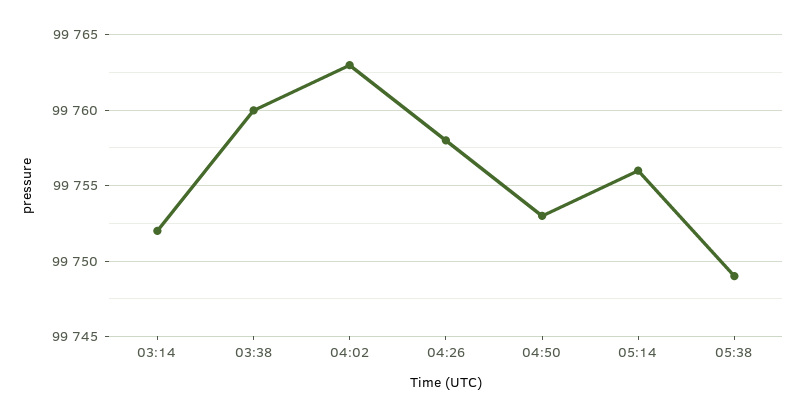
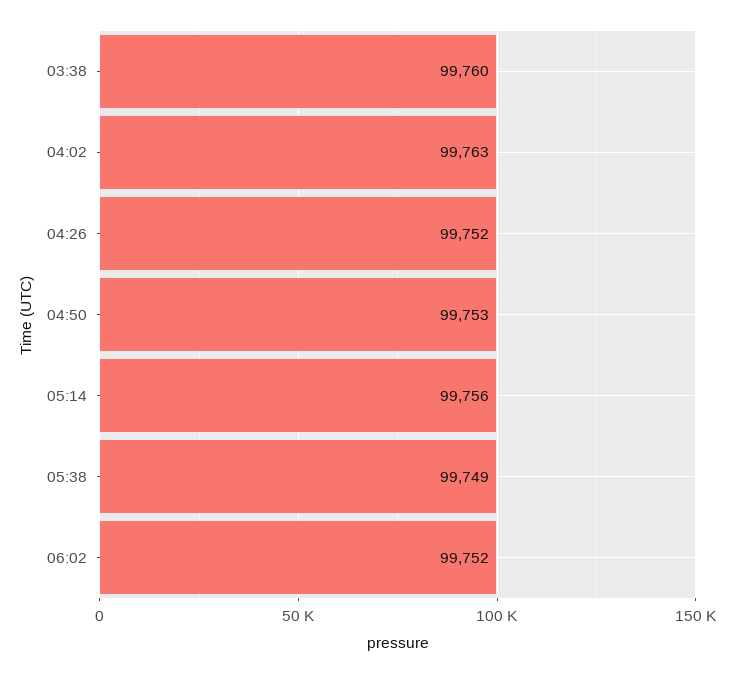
03:14: 99752 -> none
04:26: 99758 -> 99752
06:02: none -> 99752

